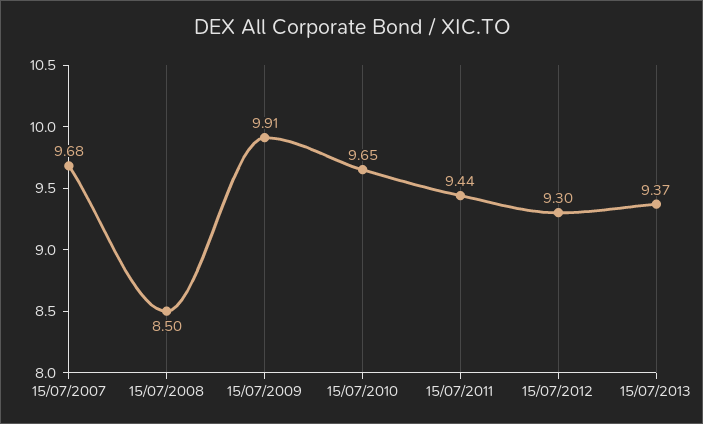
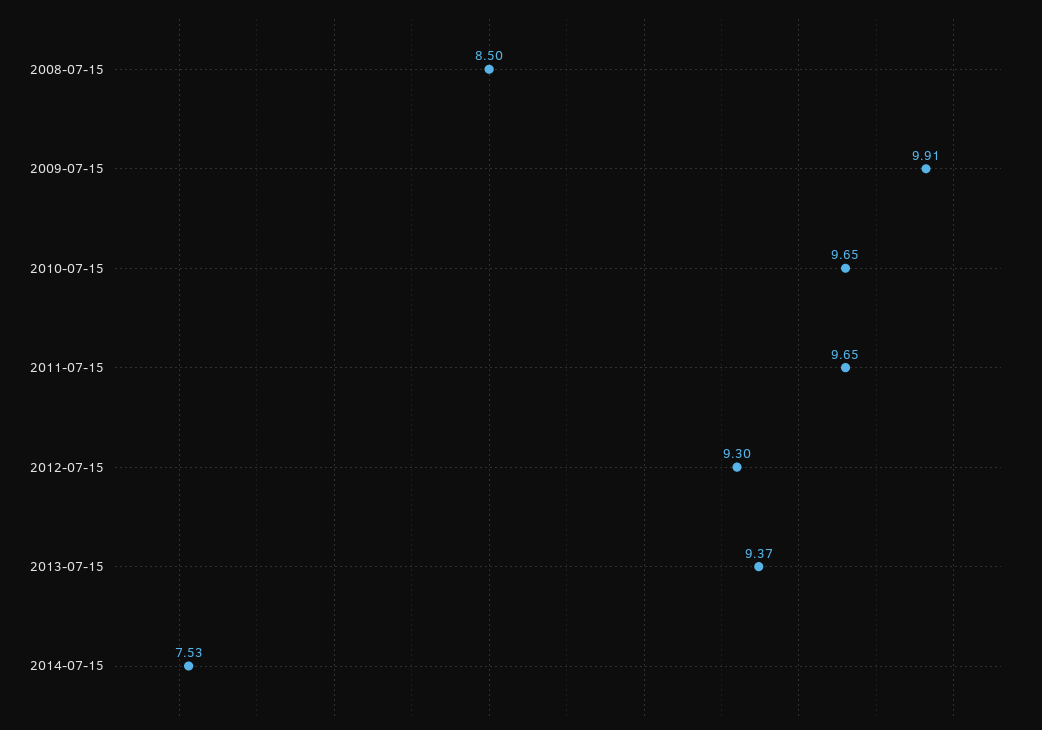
15/07/2007: 9.68 -> none
15/07/2011: 9.44 -> 9.65
2014-07-15: none -> 7.53

